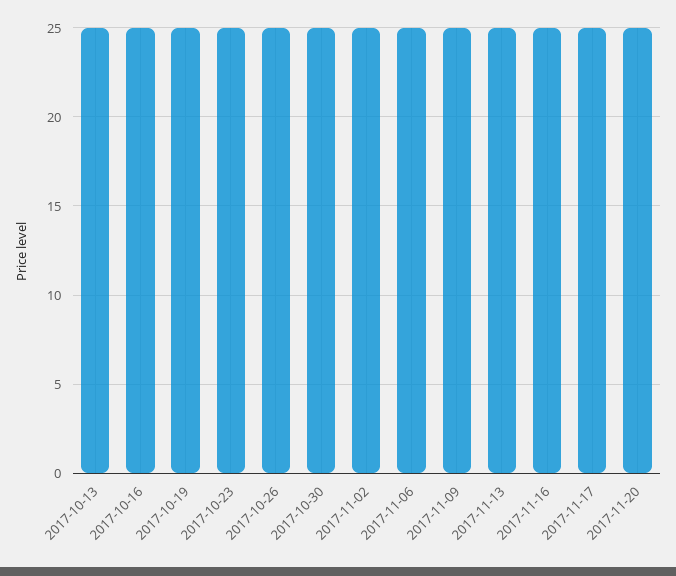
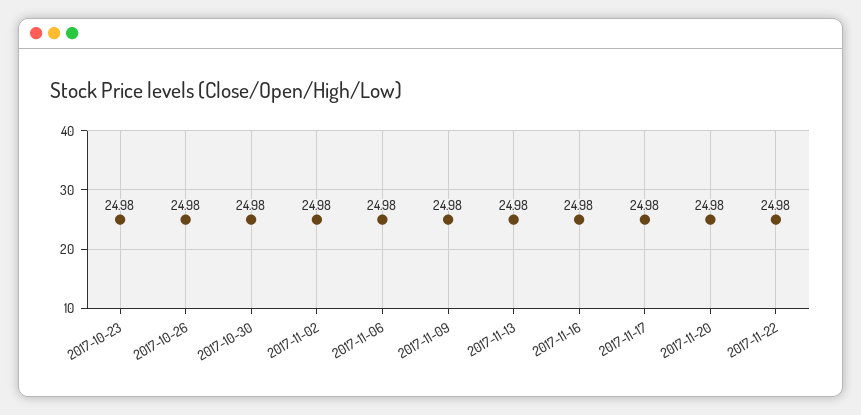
2017-10-13: 25 -> none
2017-10-16: 25 -> none
2017-10-19: 25 -> none
2017-11-22: none -> 24.98

